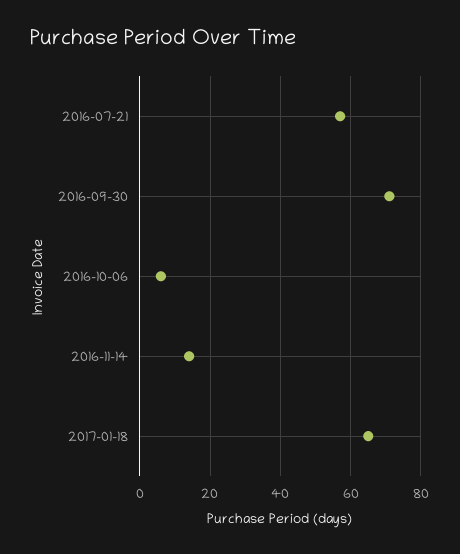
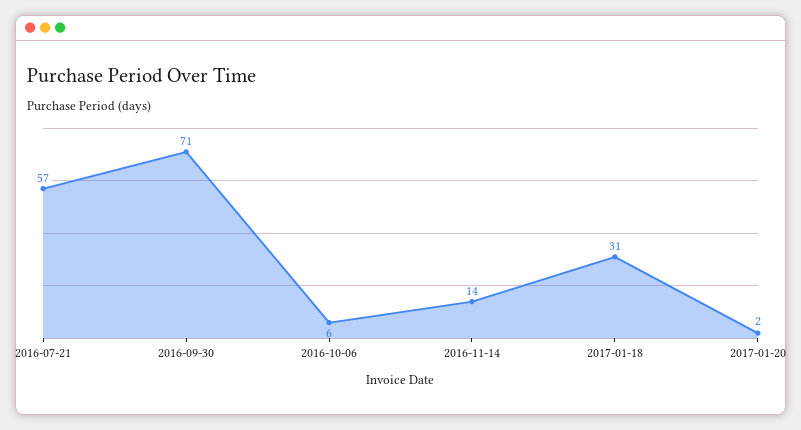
2017-01-18: 65 -> 31
2017-01-20: none -> 2

